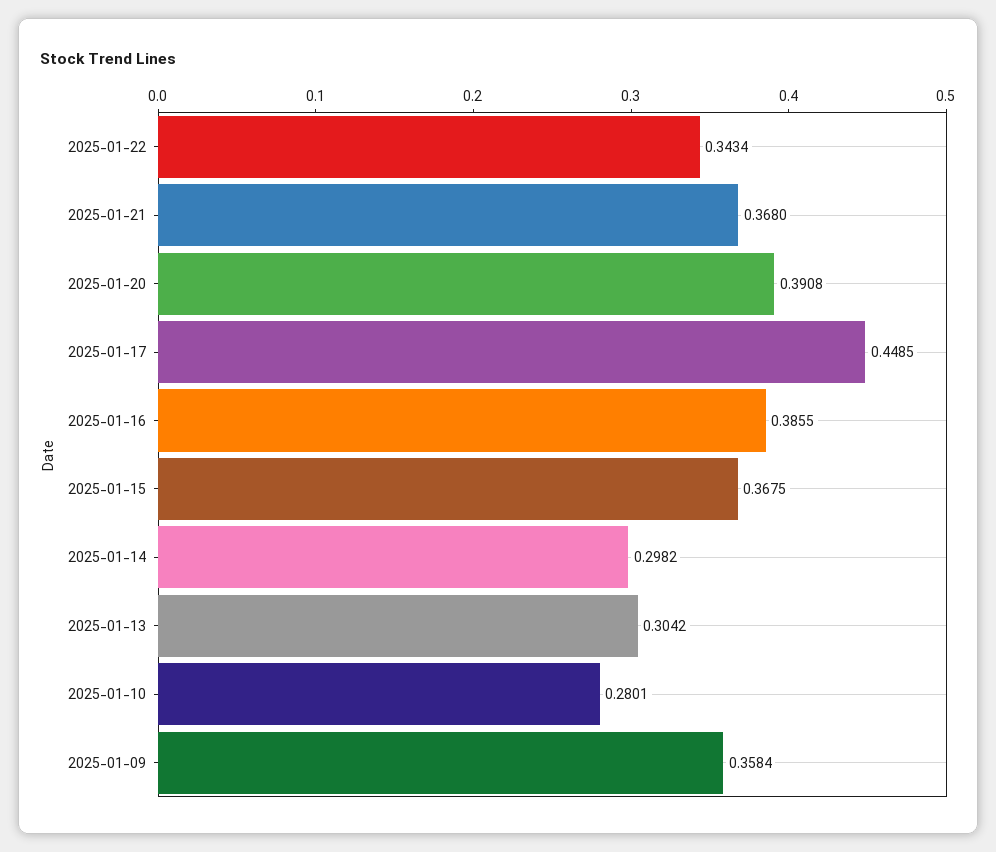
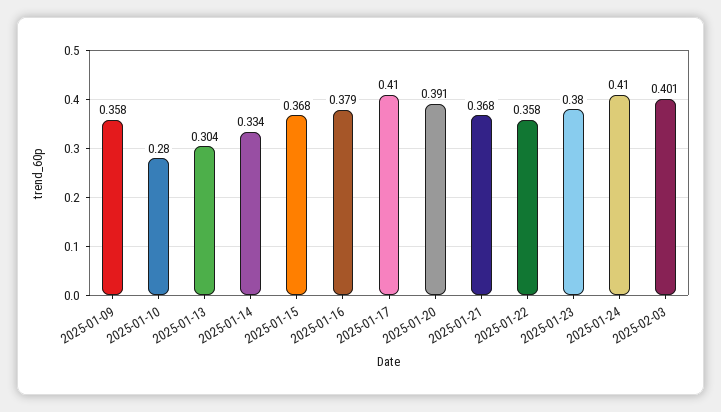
2025-01-22: 0.3434 -> 0.358
2025-01-17: 0.4485 -> 0.41
2025-01-16: 0.3855 -> 0.379
2025-01-14: 0.2982 -> 0.334
2025-01-23: none -> 0.38
2025-01-24: none -> 0.41
2025-02-03: none -> 0.401

